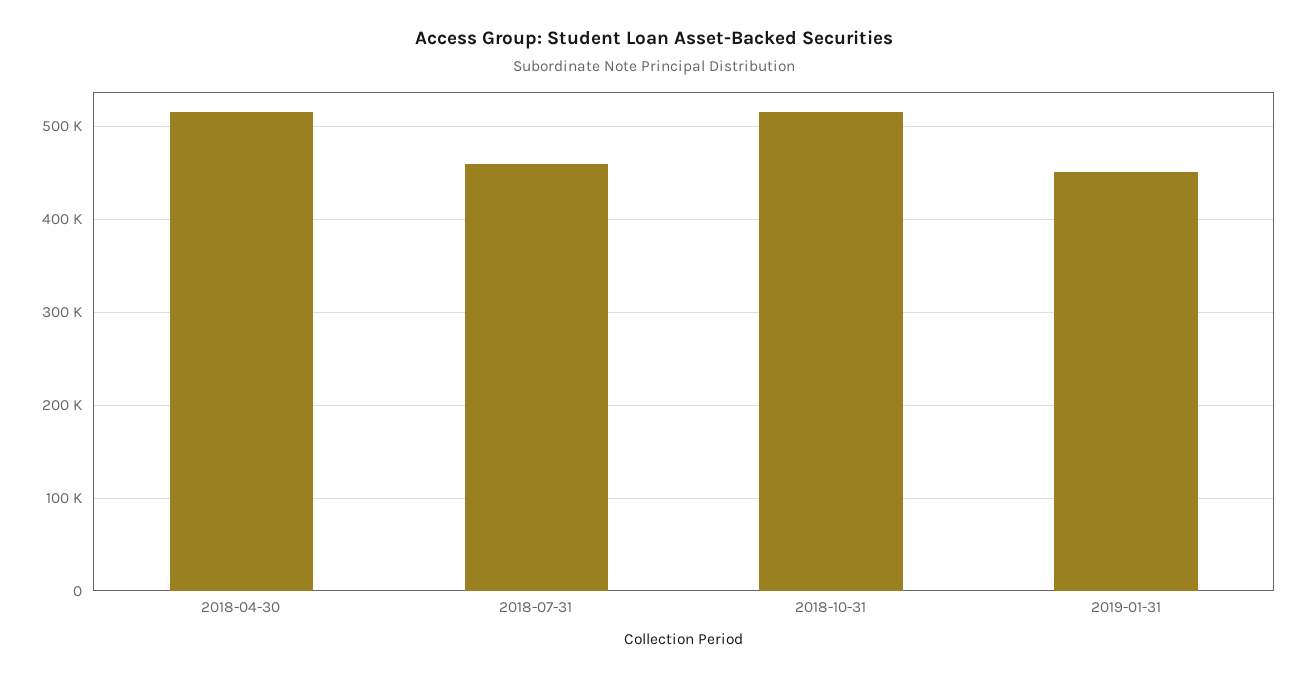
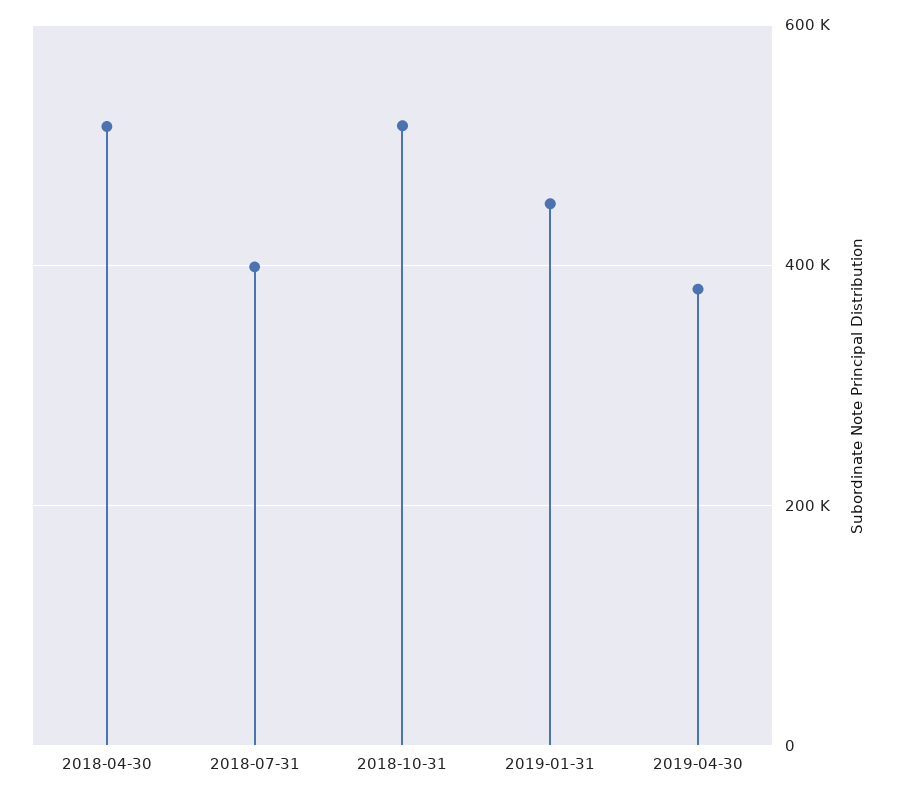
2018-07-31: 460000 -> 400000
2019-04-30: none -> 380000

